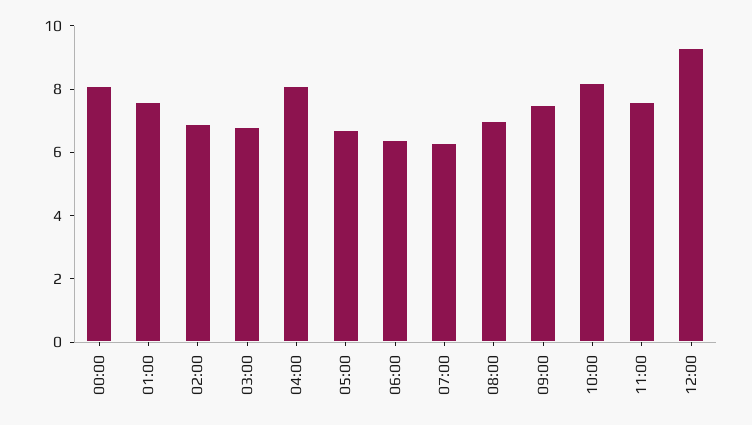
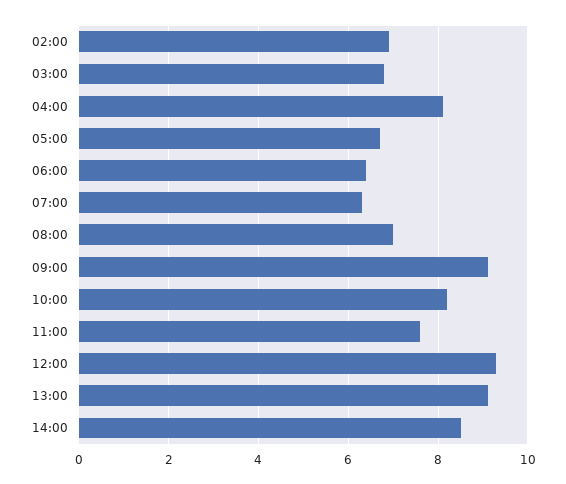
00:00: 8 -> none
01:00: 7.5 -> none
09:00: 7.5 -> 9
13:00: none -> 9
14:00: none -> 8.5

